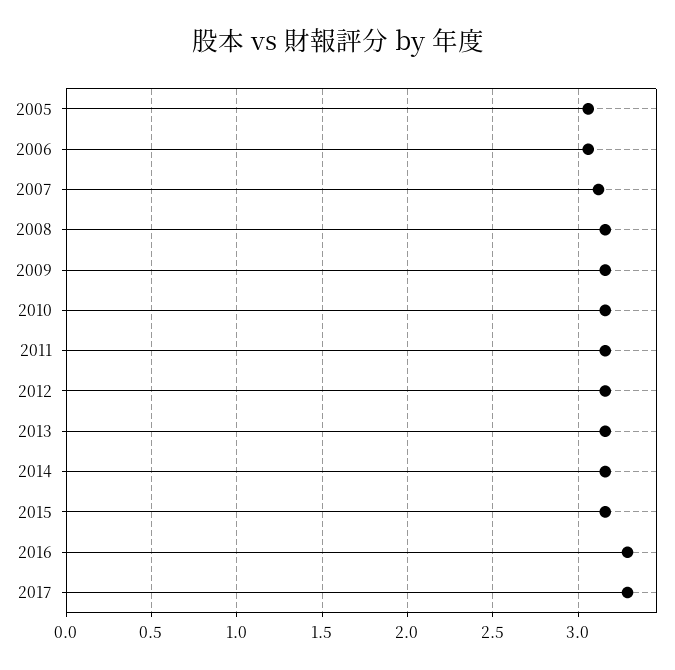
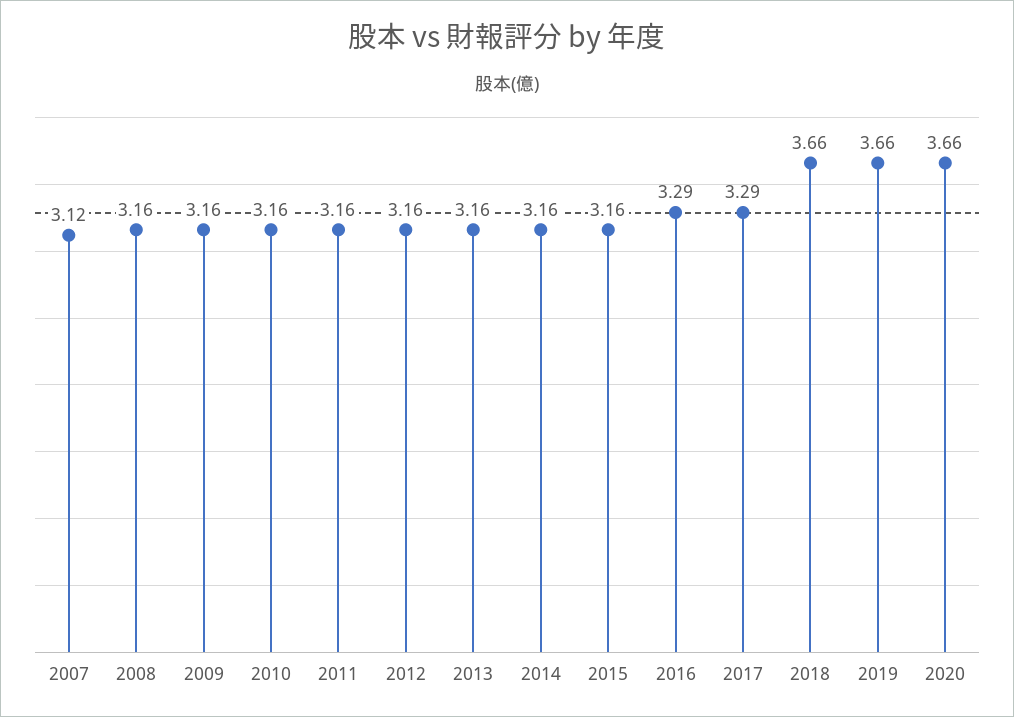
2005: 3.05 -> none
2006: 3.05 -> none
2018: none -> 3.66
2019: none -> 3.66
2020: none -> 3.66

